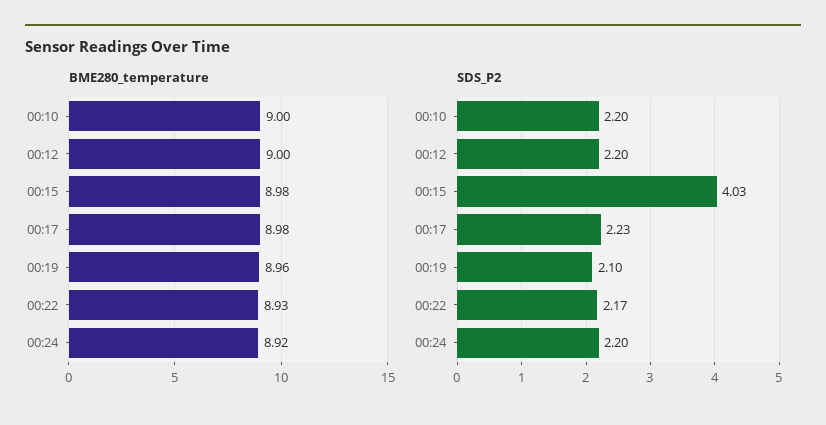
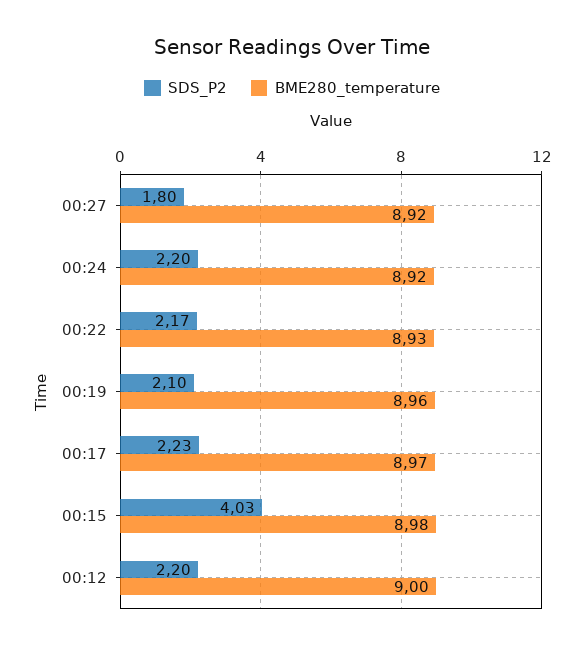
BME280_temperature, 00:10: 9 -> none
BME280_temperature, 00:17: 8.98 -> 8.97
SDS_P2, 00:10: 2.2 -> none
SDS_P2, 00:27: none -> 1.8
BME280_temperature, 00:27: none -> 8.92

